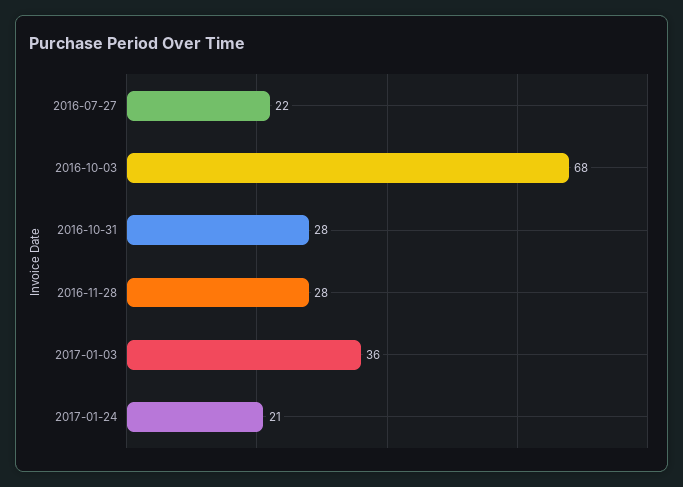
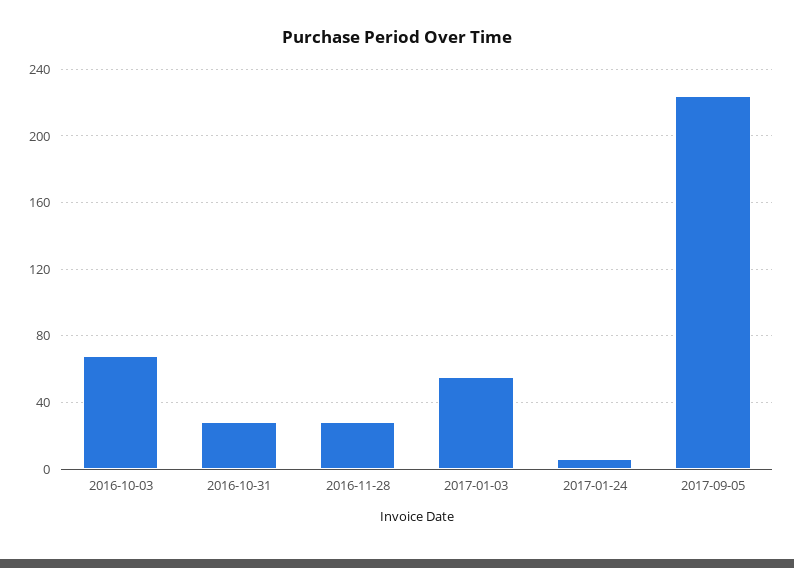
2016-07-27: 22 -> none
2017-01-03: 36 -> 55
2017-01-24: 21 -> 5
2017-09-05: none -> 225

